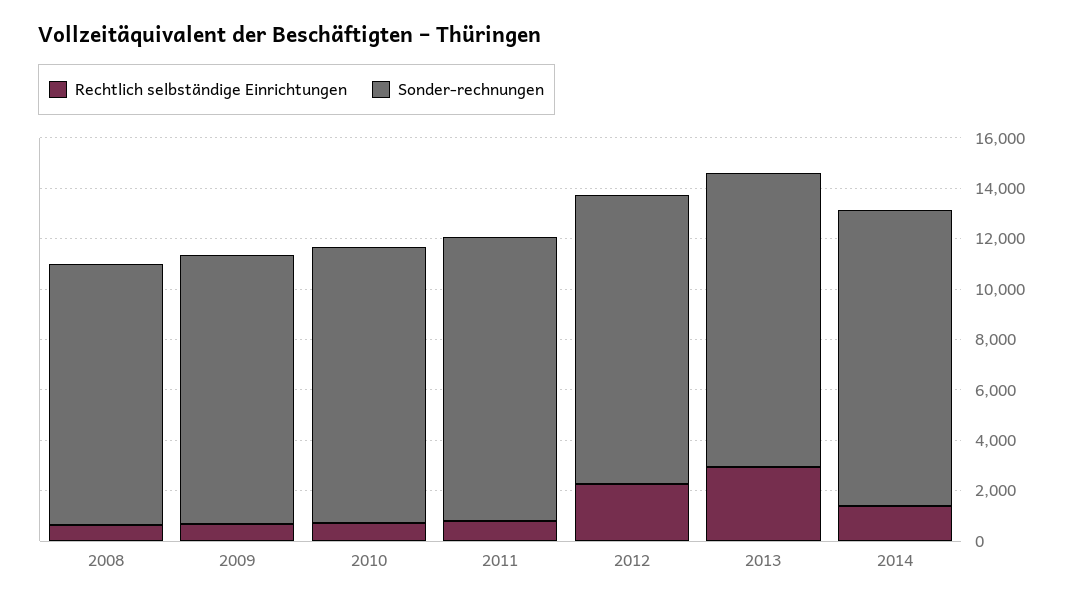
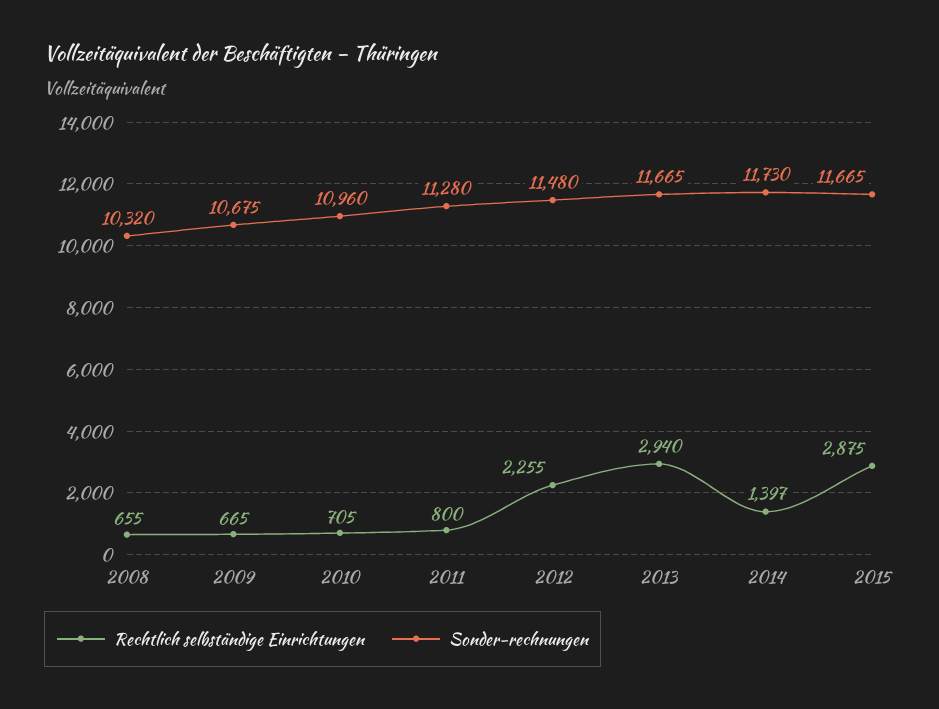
Rechtlich selbständige Einrichtungen, 2015: none -> 2875
Sonder-rechnungen, 2015: none -> 11665

